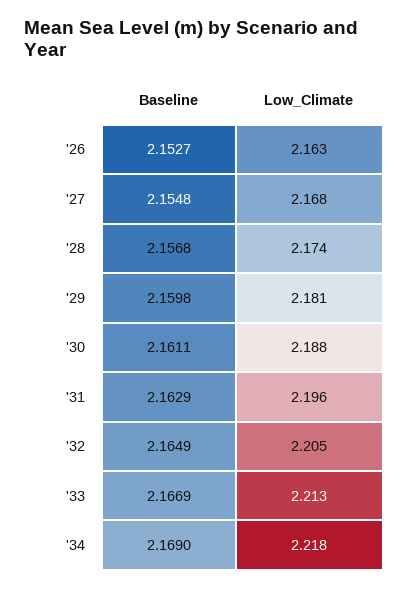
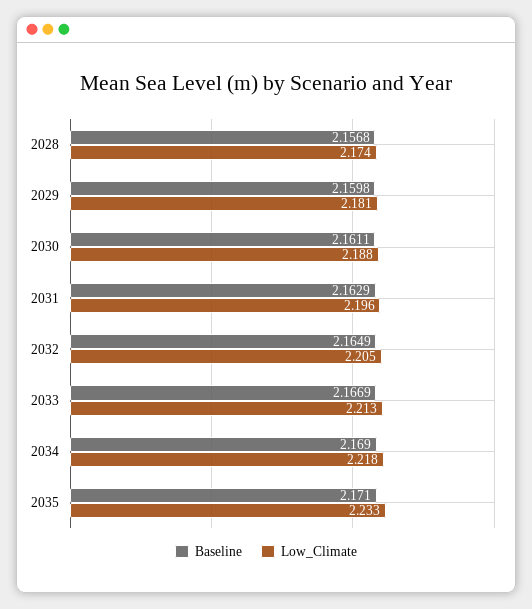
Baseline, '26: 2.1527 -> none
Low_Climate, '26: 2.163 -> none
Baseline, '27: 2.1548 -> none
Low_Climate, '27: 2.168 -> none
Baseline, 2035: none -> 2.171
Low_Climate, 2035: none -> 2.233

